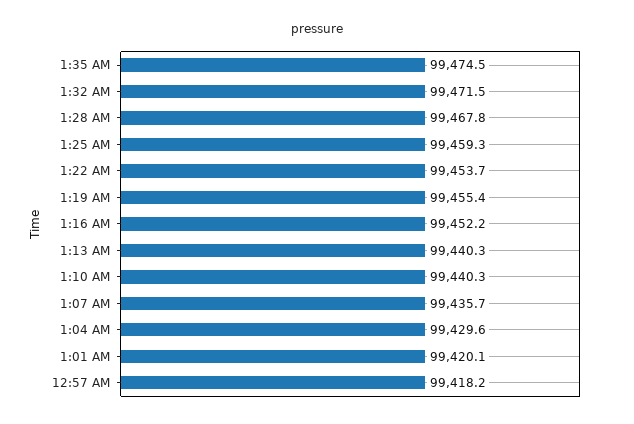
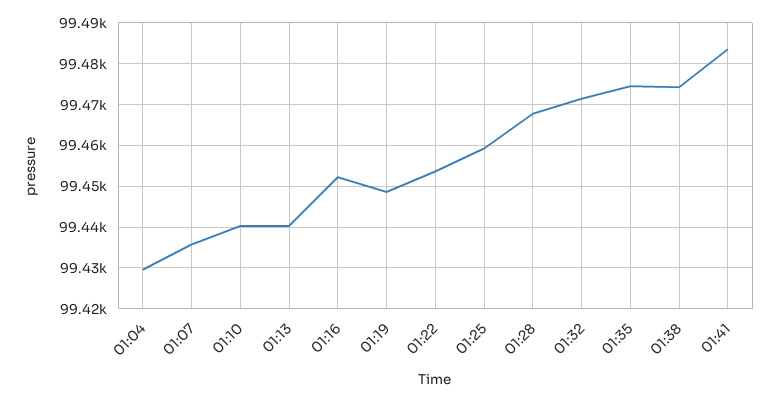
1:19 AM: 99455.4 -> 99448
1:01 AM: 99420.1 -> none
12:57 AM: 99418.2 -> none
01:38: none -> 99474
01:41: none -> 99484

